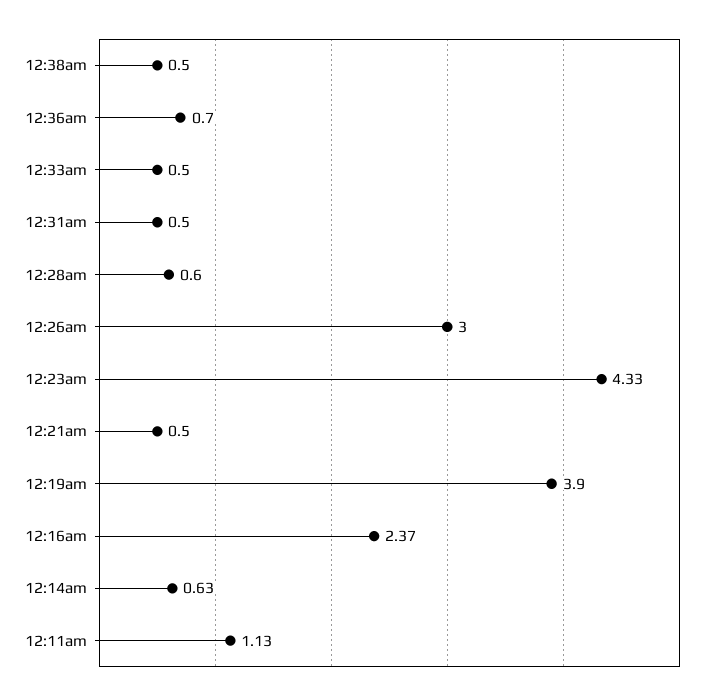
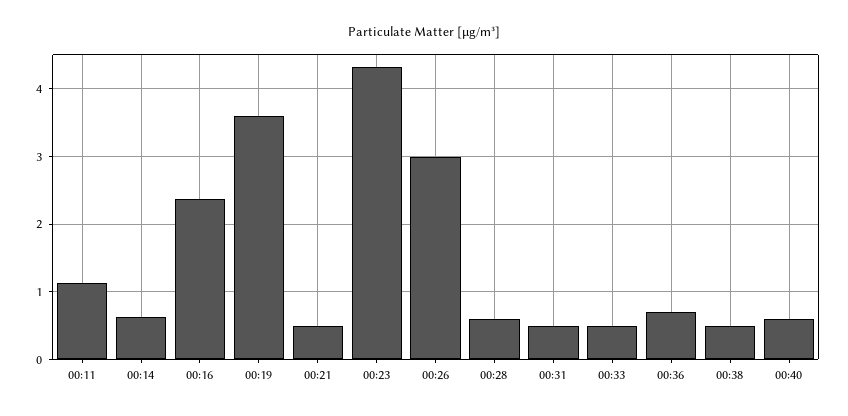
12:19am: 3.9 -> 3.6
00:40: none -> 0.6

